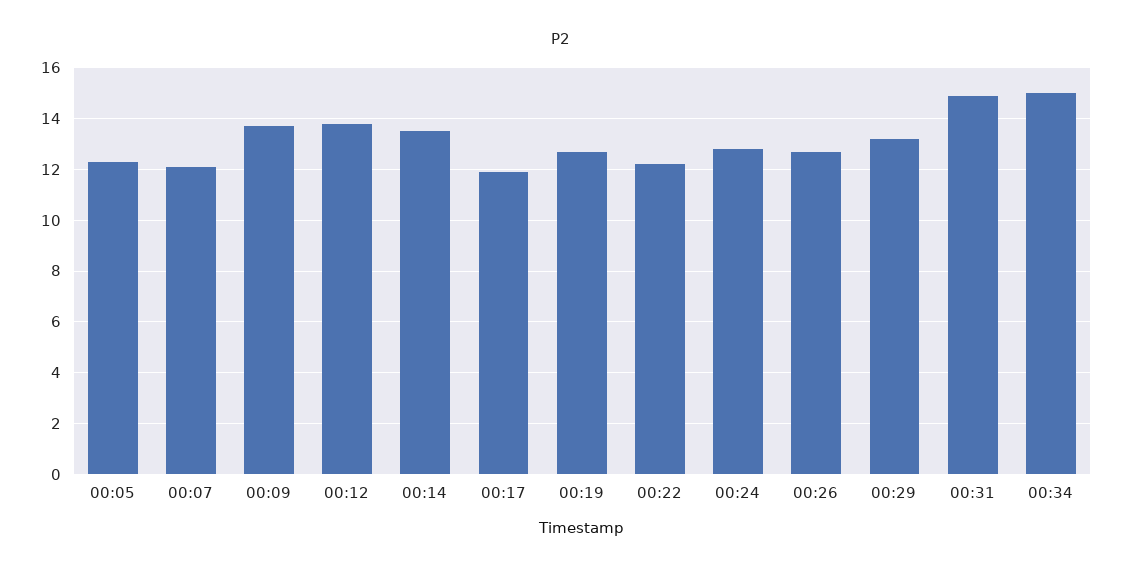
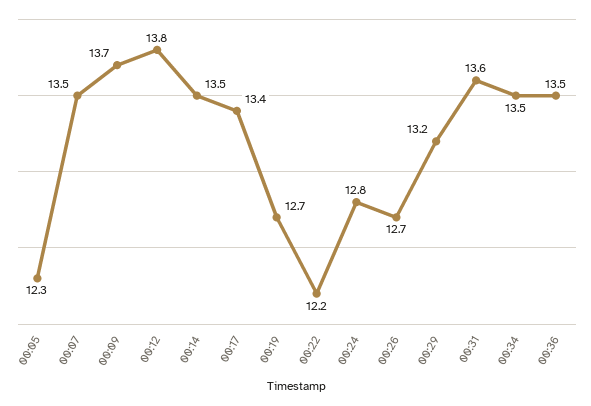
00:07: 12 -> 13.5
00:17: 12 -> 13.4
00:31: 15 -> 13.6
00:34: 15 -> 13.5
00:36: none -> 13.5

